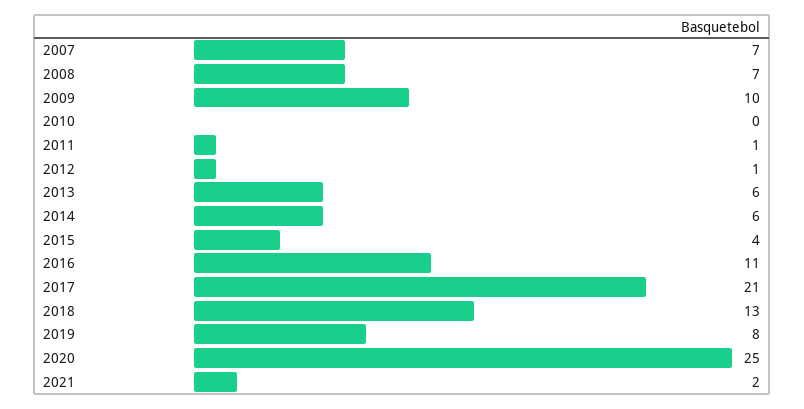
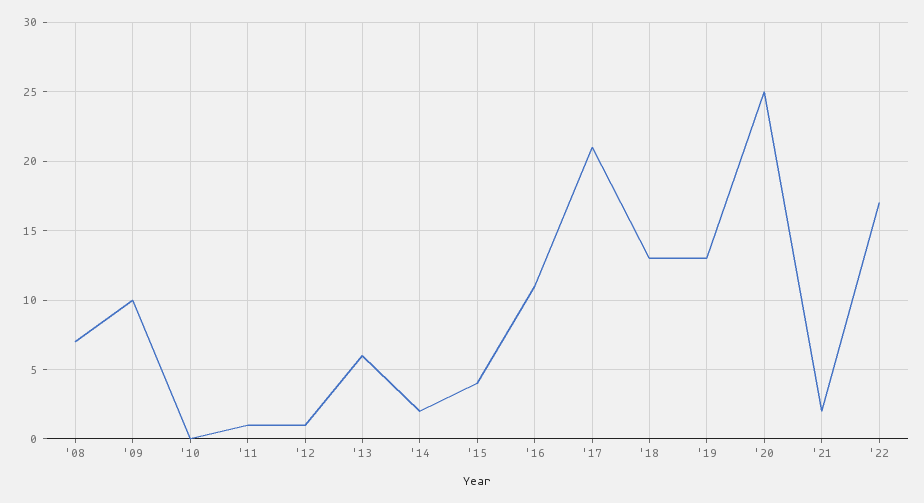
2007: 7 -> none
2014: 6 -> 2
2019: 8 -> 13
'22: none -> 17

